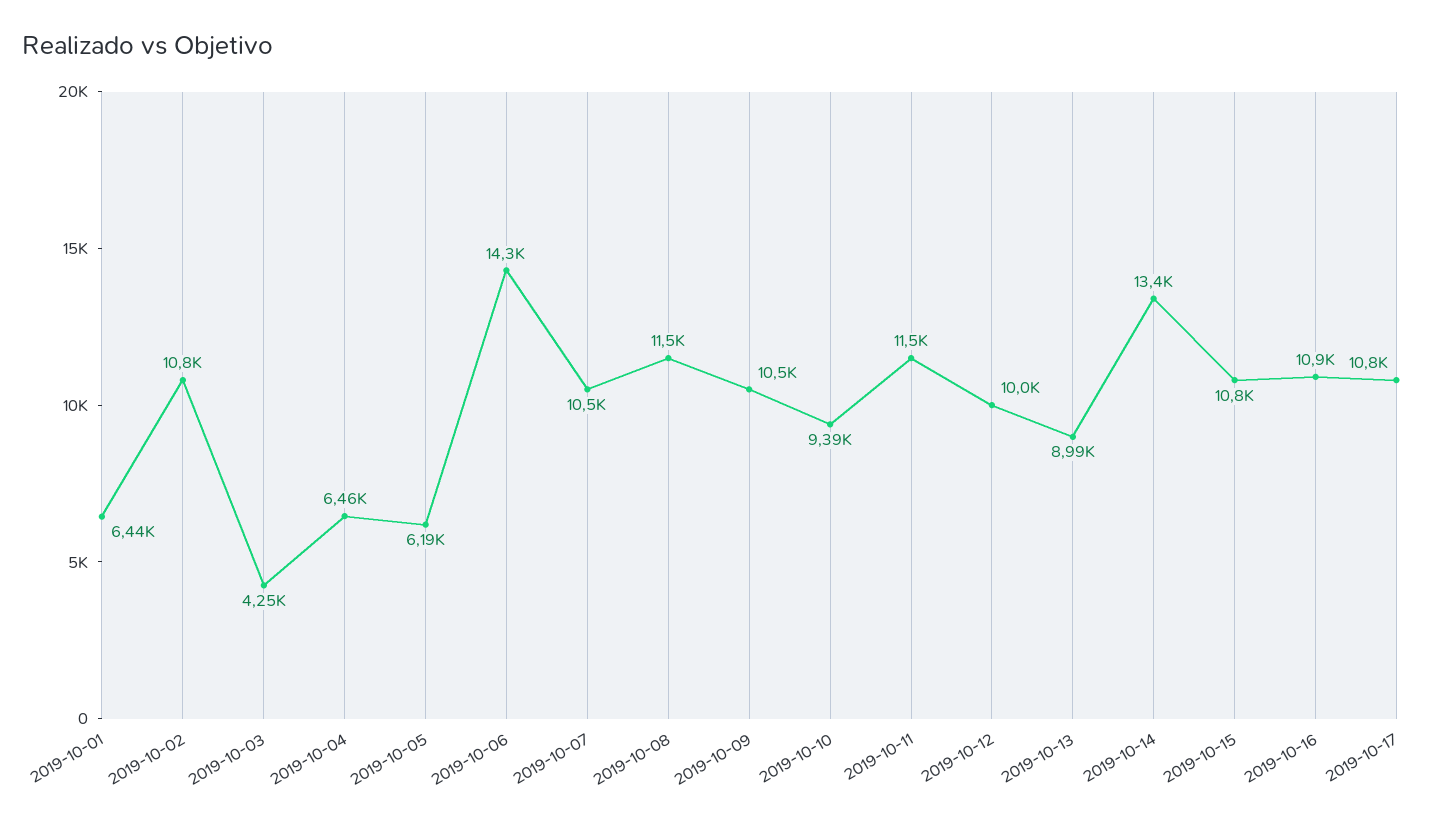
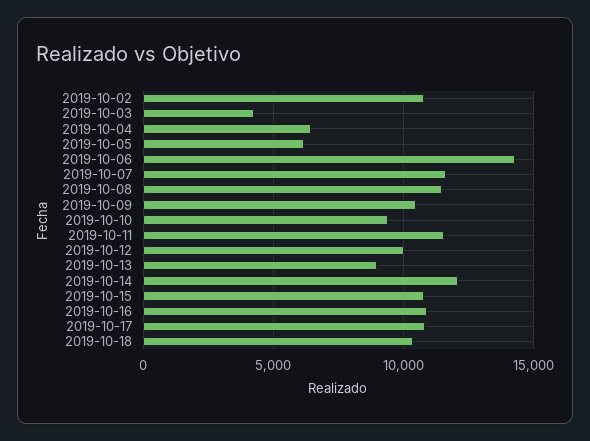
2019-10-01: 6440 -> none
2019-10-07: 10500 -> 11500
2019-10-14: 13400 -> 12000
2019-10-18: none -> 10500

